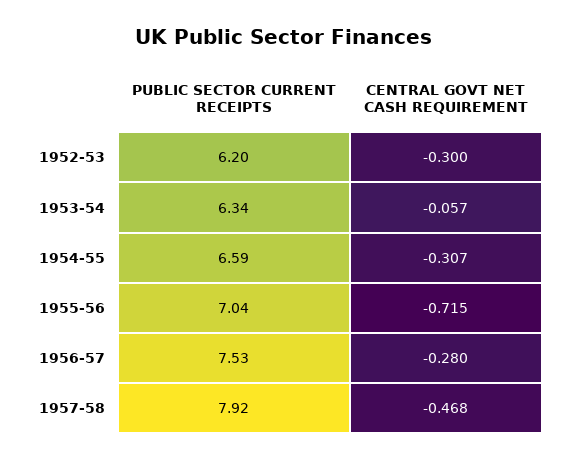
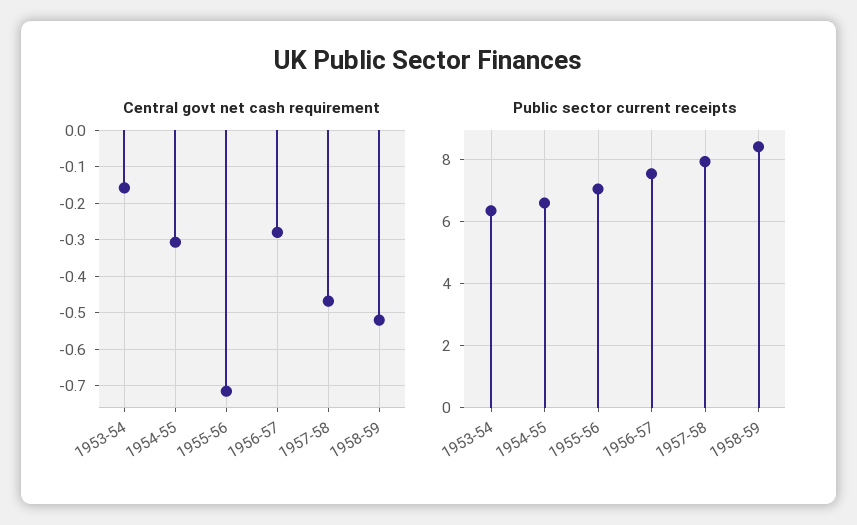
PUBLIC SECTOR CURRENT RECEIPTS, 1952-53: 6.2 -> none
CENTRAL GOVT NET CASH REQUIREMENT, 1952-53: -0.3 -> none
CENTRAL GOVT NET CASH REQUIREMENT, 1953-54: -0.057 -> -0.16
CENTRAL GOVT NET CASH REQUIREMENT, 1958-59: none -> -0.52
PUBLIC SECTOR CURRENT RECEIPTS, 1958-59: none -> 8.4

